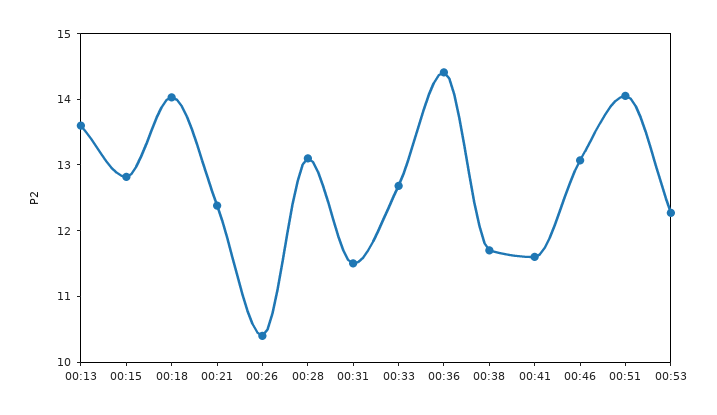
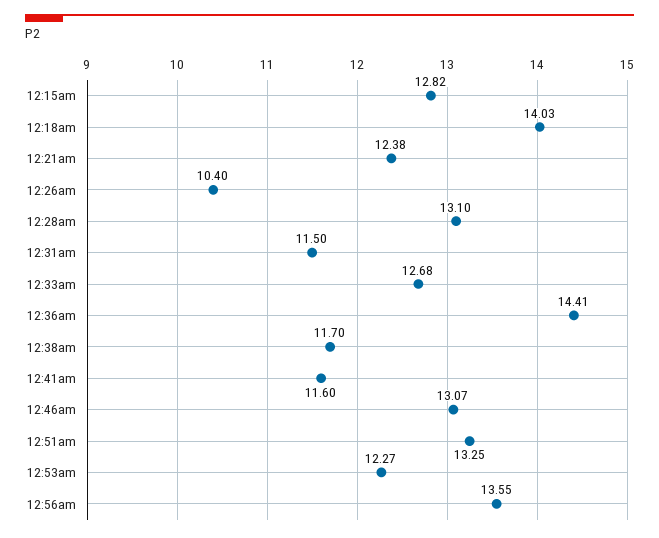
00:13: 13.6 -> none
00:51: 14 -> 13.25
12:56am: none -> 13.55

